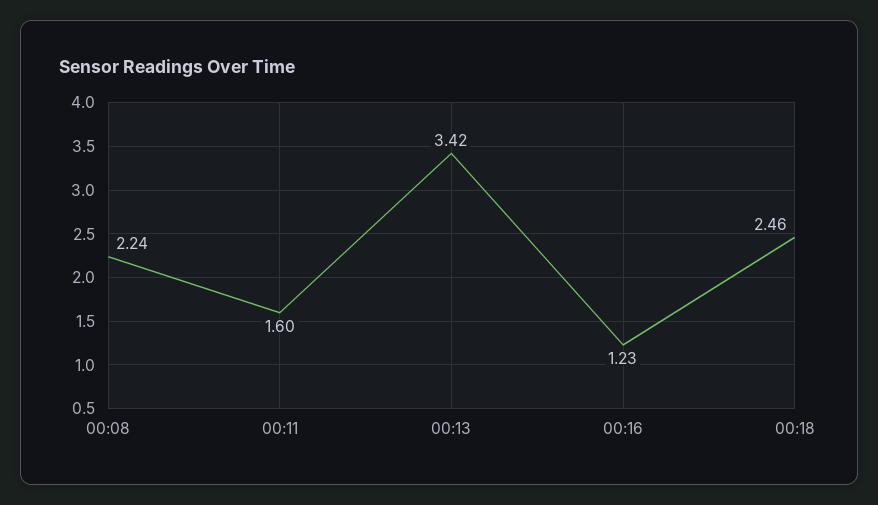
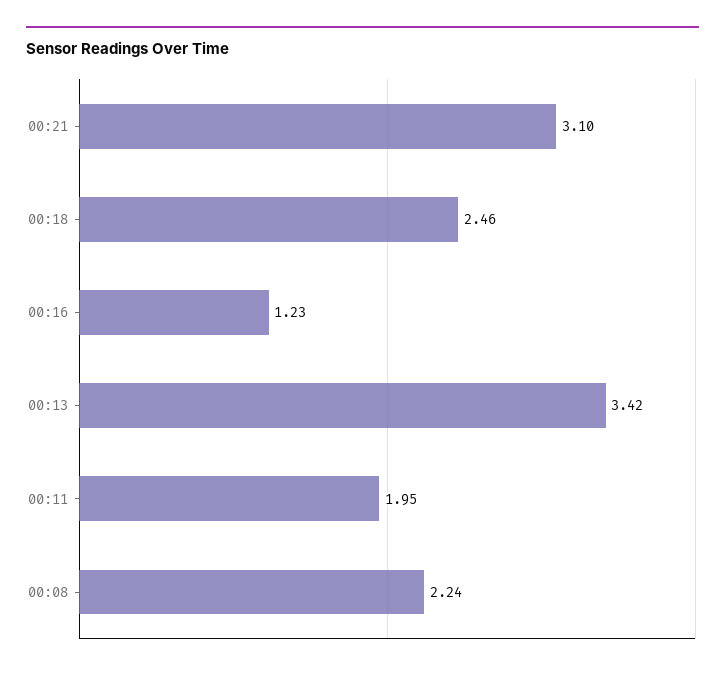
00:11: 1.6 -> 1.95
00:21: none -> 3.1

